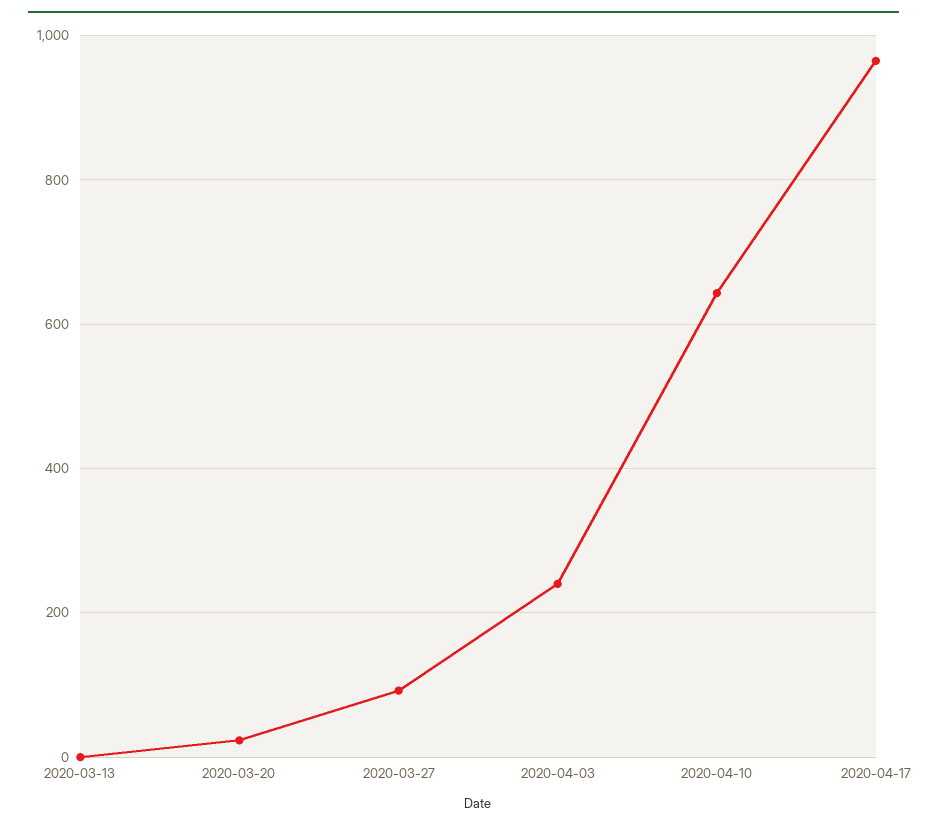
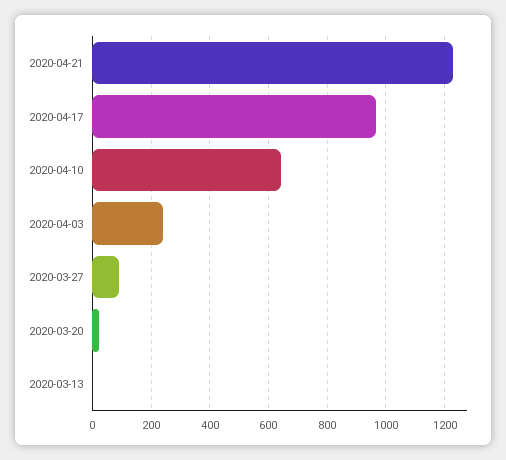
2020-04-21: none -> 1225

